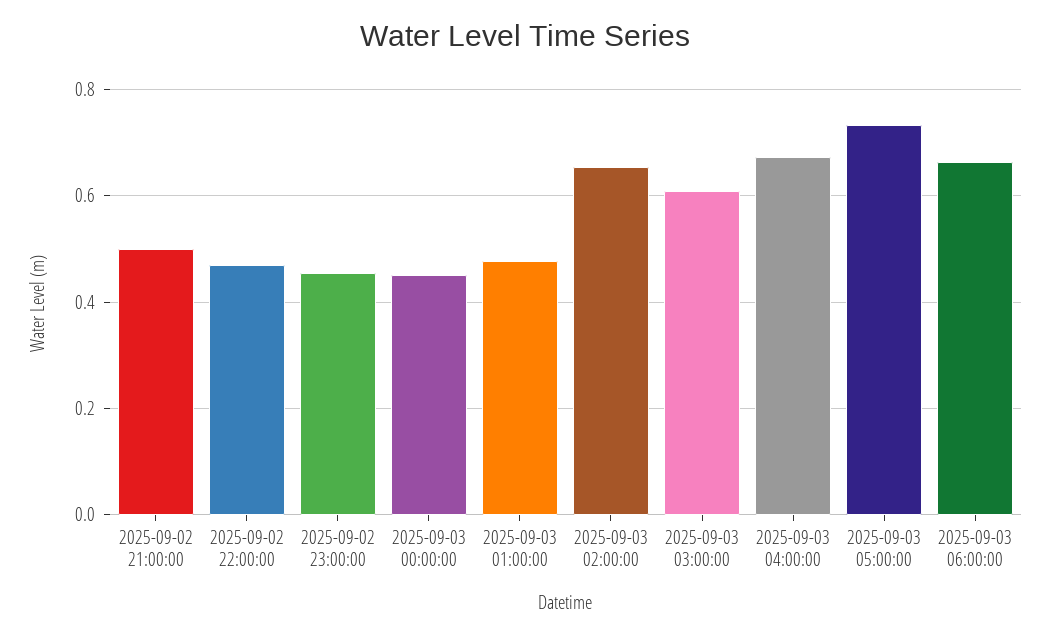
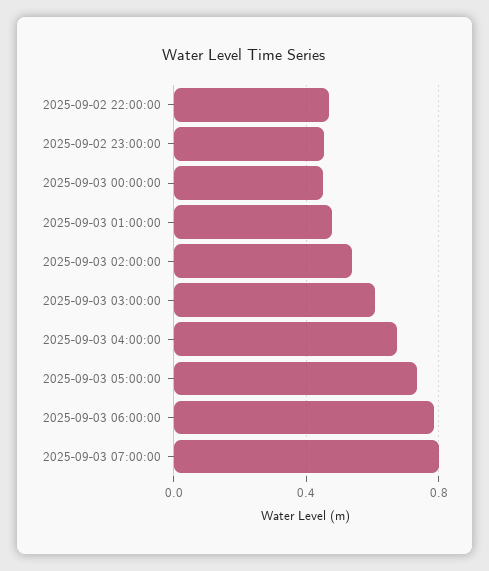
2025-09-02 21:00:00: 0.5 -> none
2025-09-03 02:00:00: 0.66 -> 0.55
2025-09-03 06:00:00: 0.66 -> 0.8
2025-09-03 07:00:00: none -> 0.8

